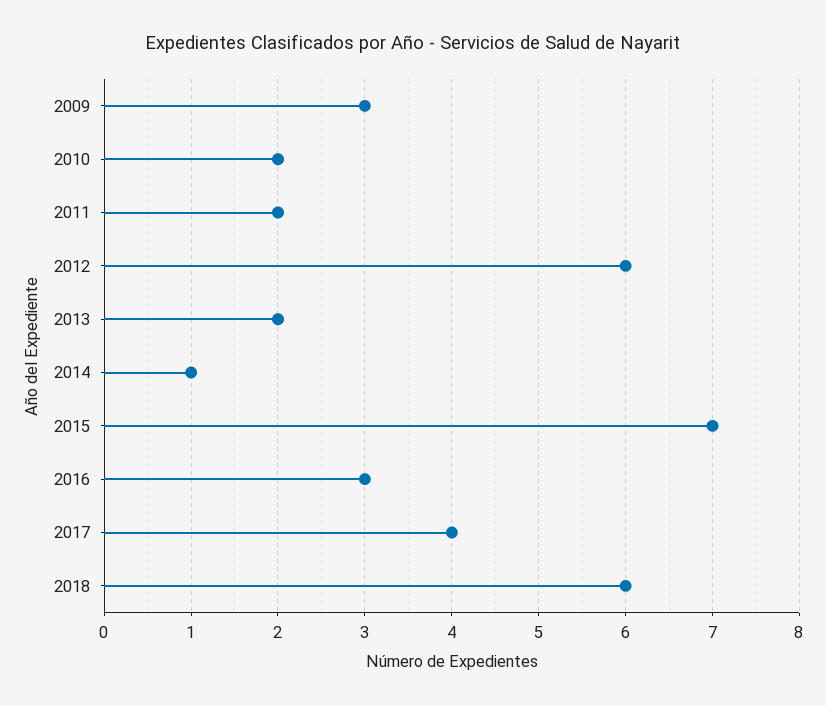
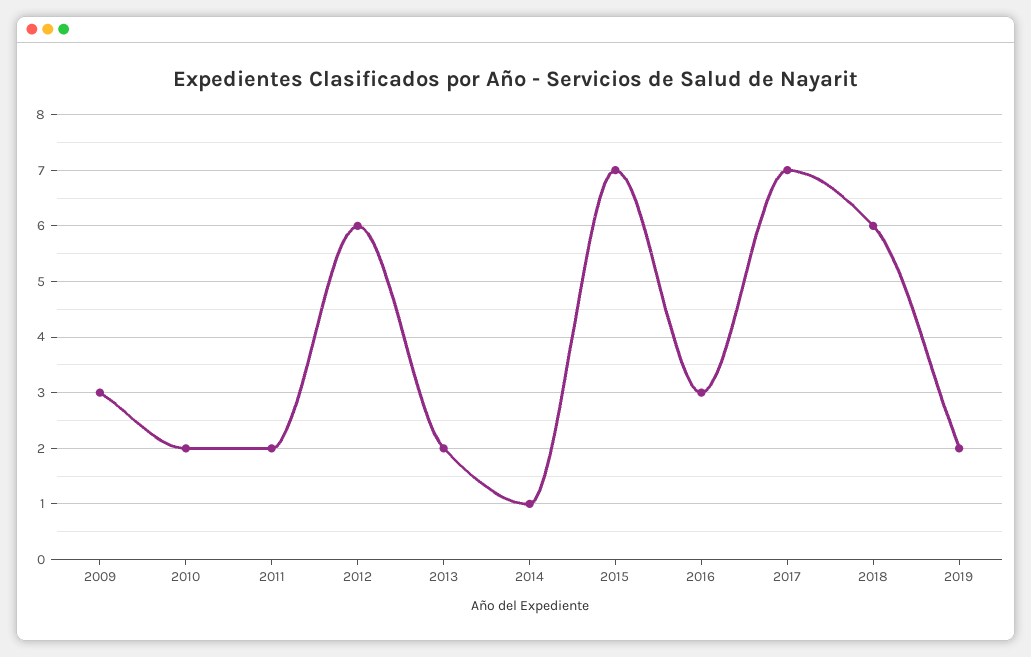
2017: 4 -> 7
2019: none -> 2

